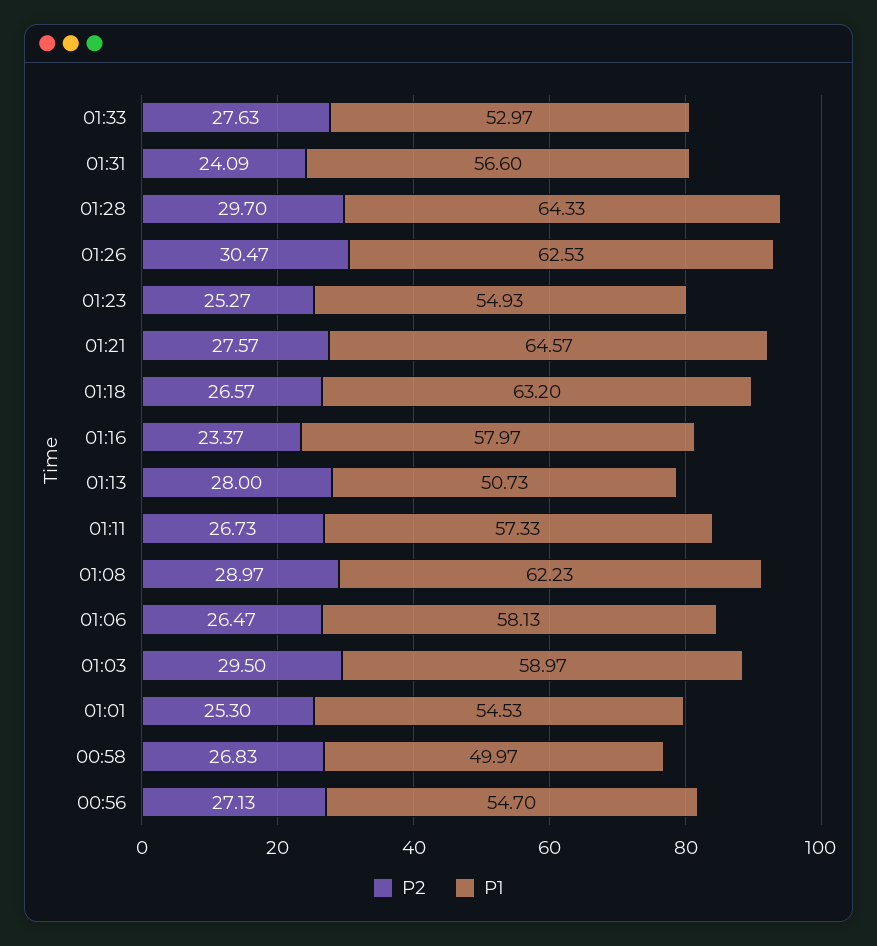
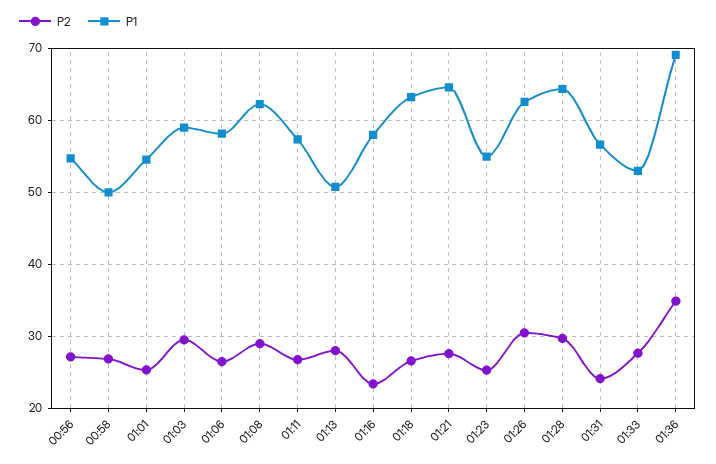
P2, 01:36: none -> 35
P1, 01:36: none -> 69

